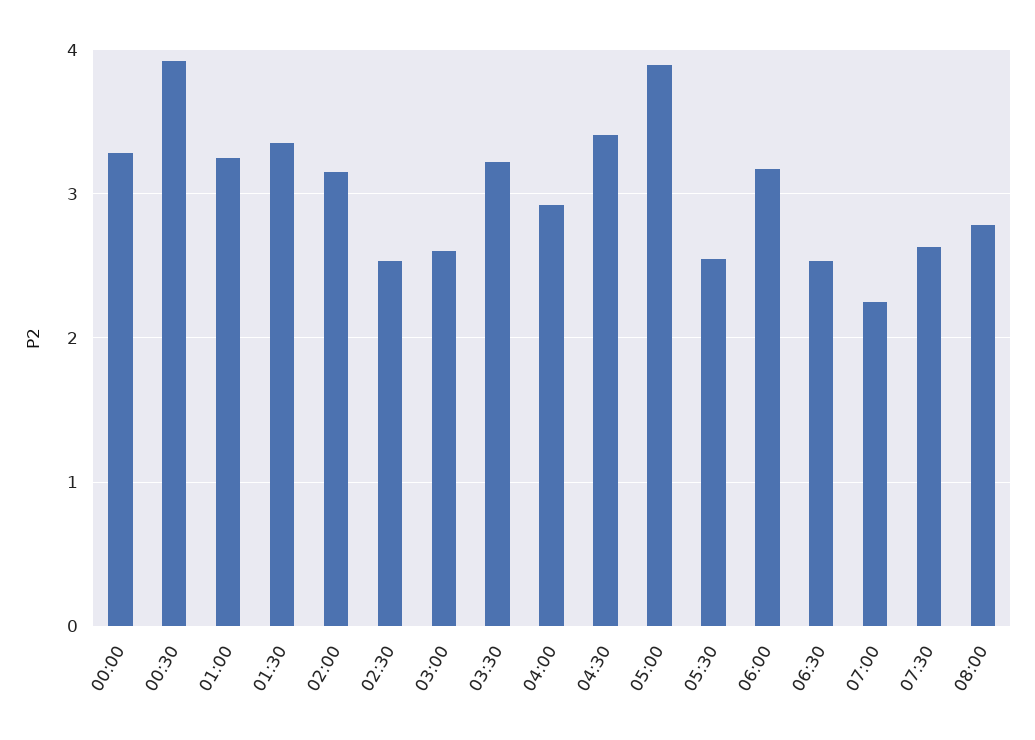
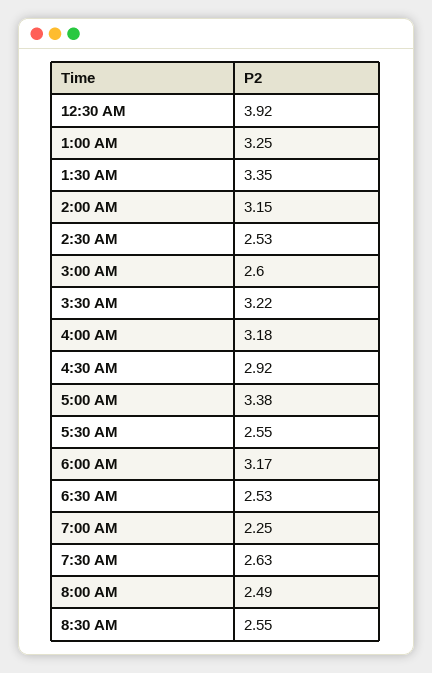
00:00: 3.3 -> none
04:00: 2.9 -> 3.18
04:30: 3.4 -> 2.92
05:00: 3.9 -> 3.38
08:00: 2.8 -> 2.49
8:30 AM: none -> 2.55

